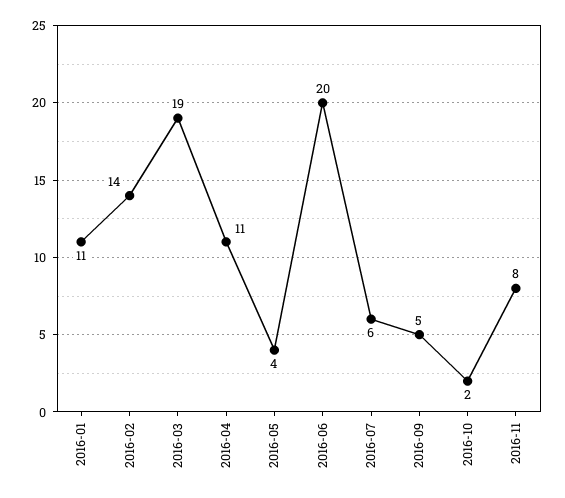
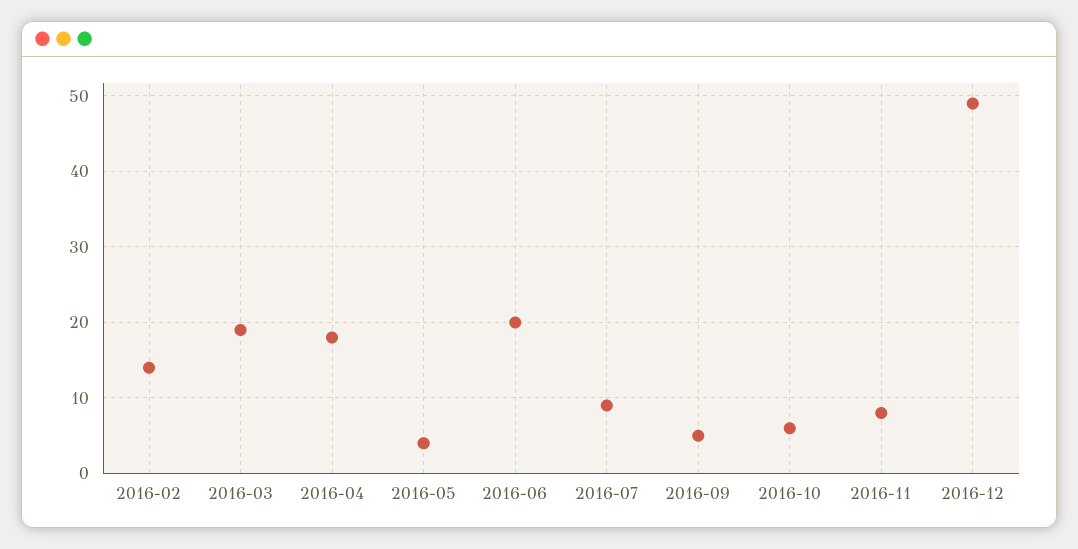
2016-01: 11 -> none
2016-04: 11 -> 18
2016-07: 6 -> 9
2016-10: 2 -> 6
2016-12: none -> 49

